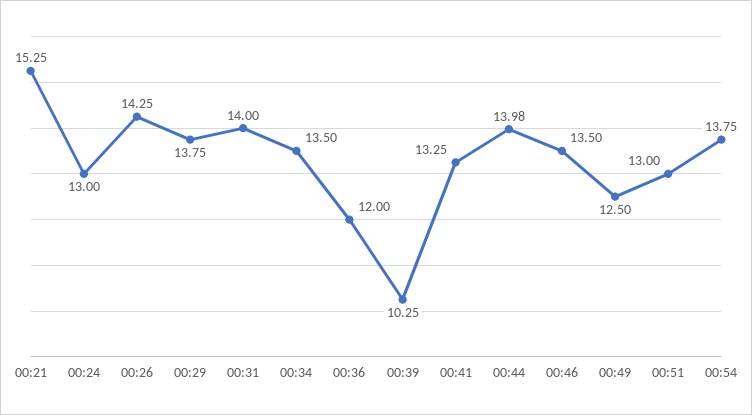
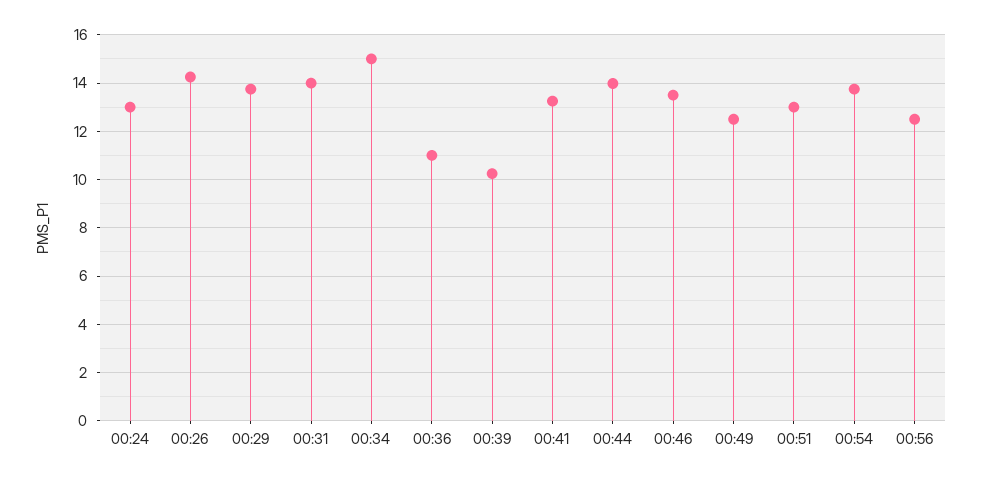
00:21: 15.25 -> none
00:34: 13.5 -> 15
00:36: 12 -> 11
00:56: none -> 12.5

